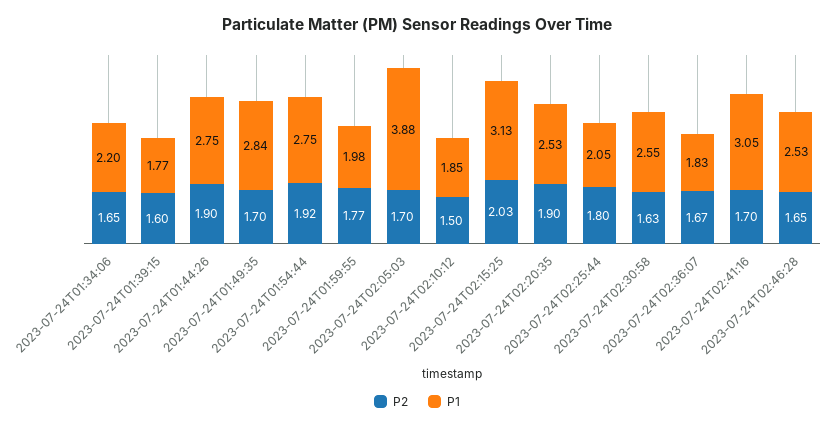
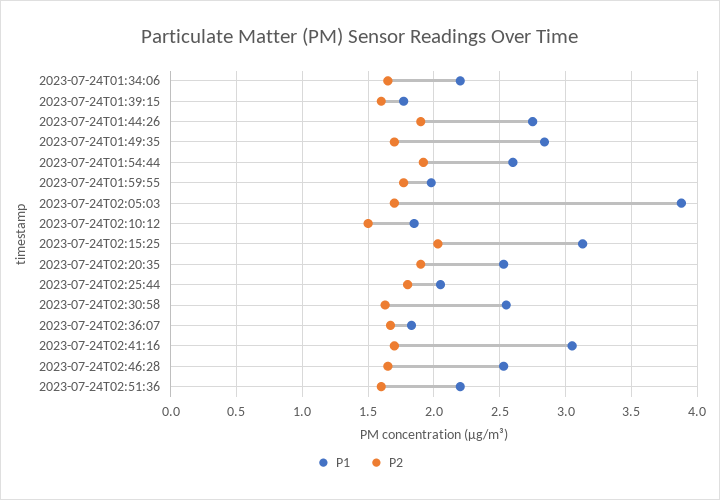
P1, 2023-07-24T01:54:44: 2.75 -> 2.6
P1, 2023-07-24T02:51:36: none -> 2.2
P2, 2023-07-24T02:51:36: none -> 1.6

